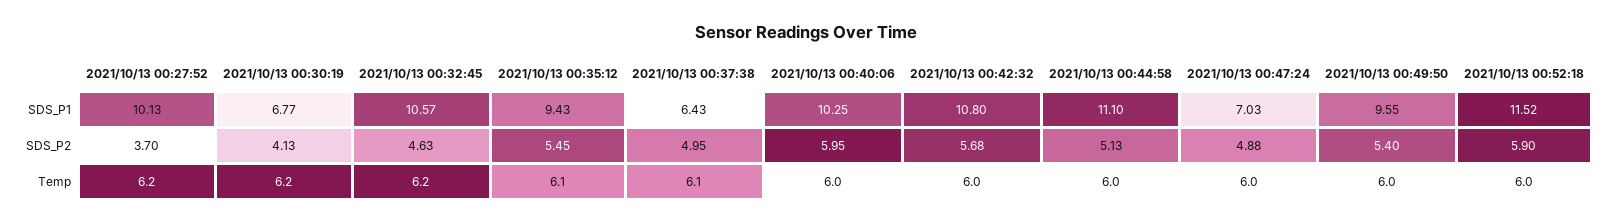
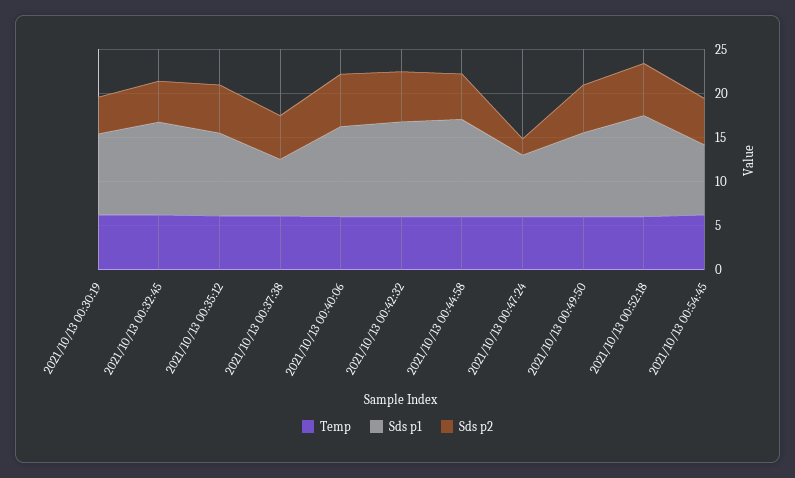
SDS_P1, 2021/10/13 00:27:52: 10.13 -> none
SDS_P1, 2021/10/13 00:30:19: 6.77 -> 9
SDS_P2, 2021/10/13 00:27:52: 3.7 -> none
SDS_P2, 2021/10/13 00:47:24: 4.88 -> 2
Temp, 2021/10/13 00:27:52: 6.2 -> none
Temp, 2021/10/13 00:54:45: none -> 6
SDS_P1, 2021/10/13 00:54:45: none -> 8
SDS_P2, 2021/10/13 00:54:45: none -> 5

